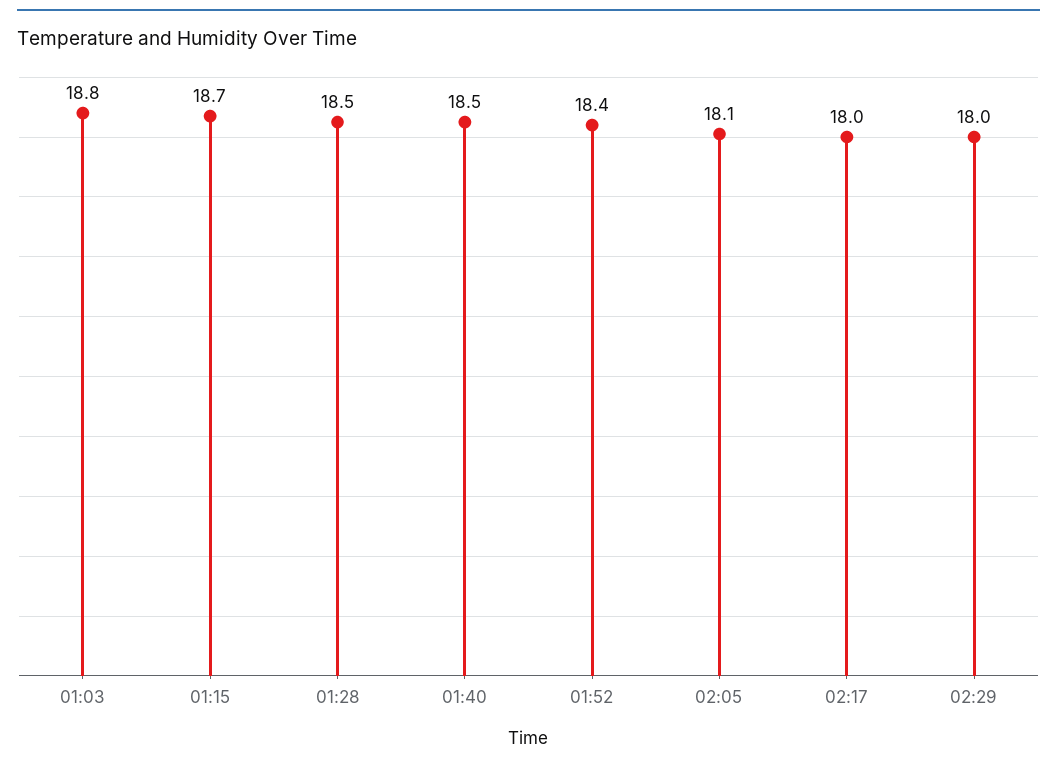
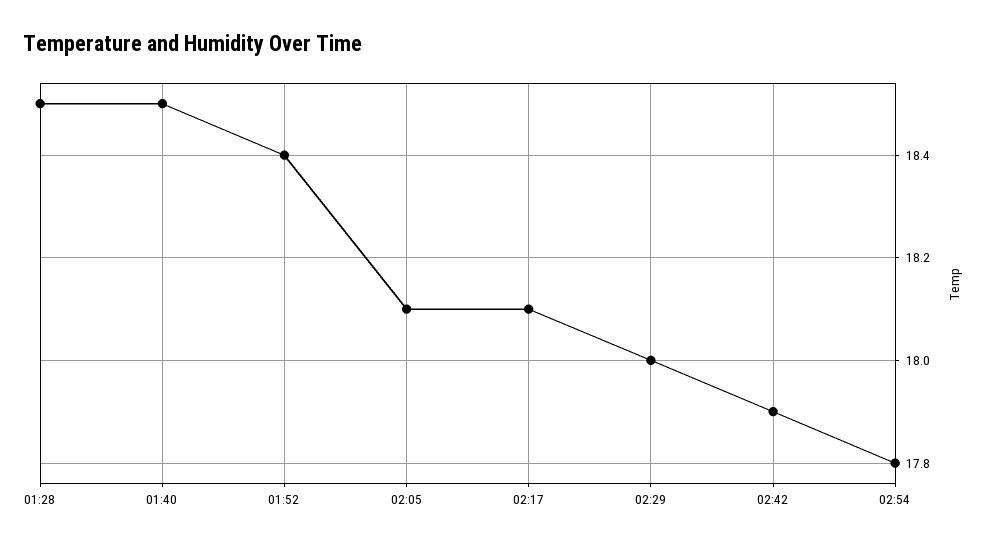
01:03: 18.8 -> none
01:15: 18.7 -> none
02:17: 18 -> 18.1
02:42: none -> 17.9
02:54: none -> 17.8

